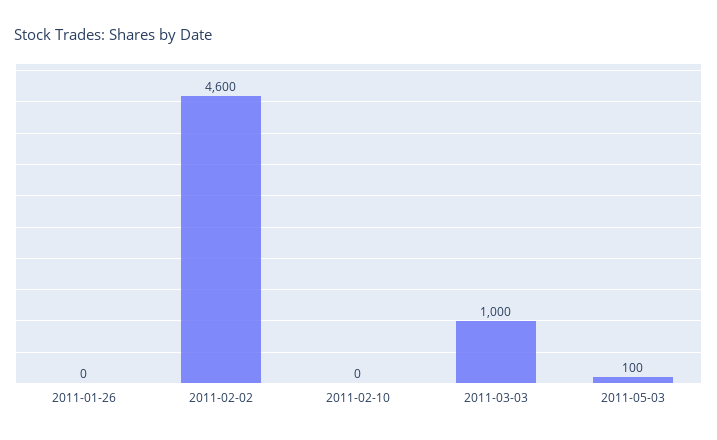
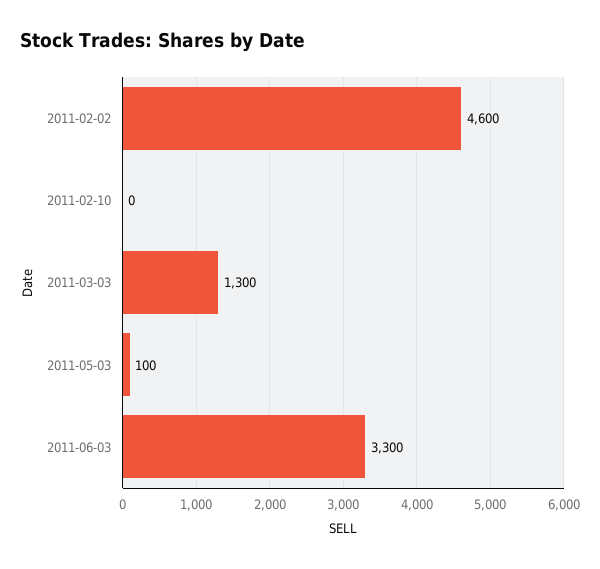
2011-01-26: 0 -> none
2011-03-03: 1000 -> 1300
2011-06-03: none -> 3300

